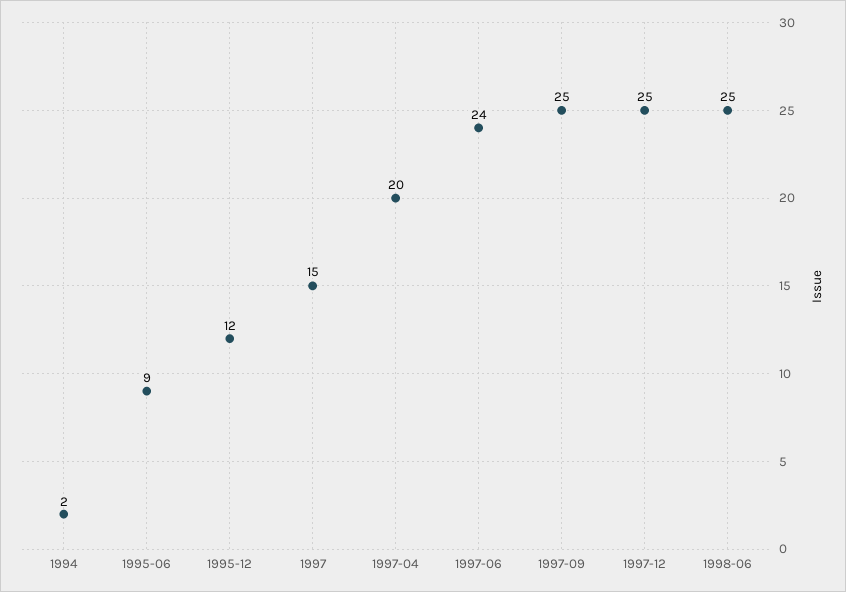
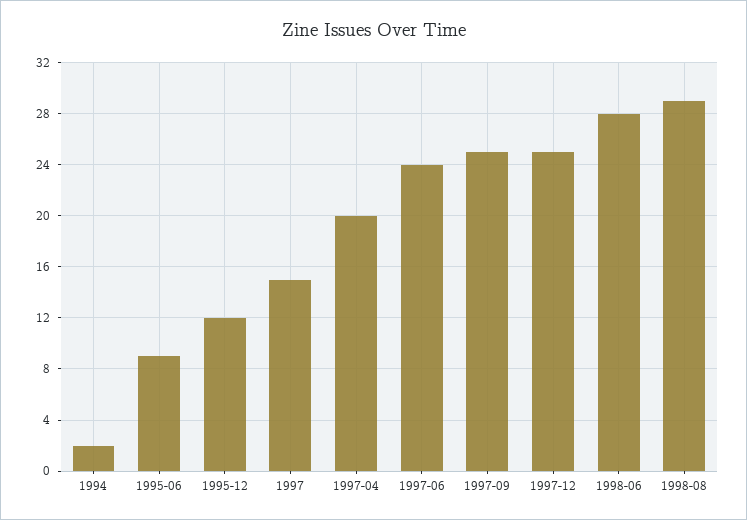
1998-06: 25 -> 28
1998-08: none -> 29

